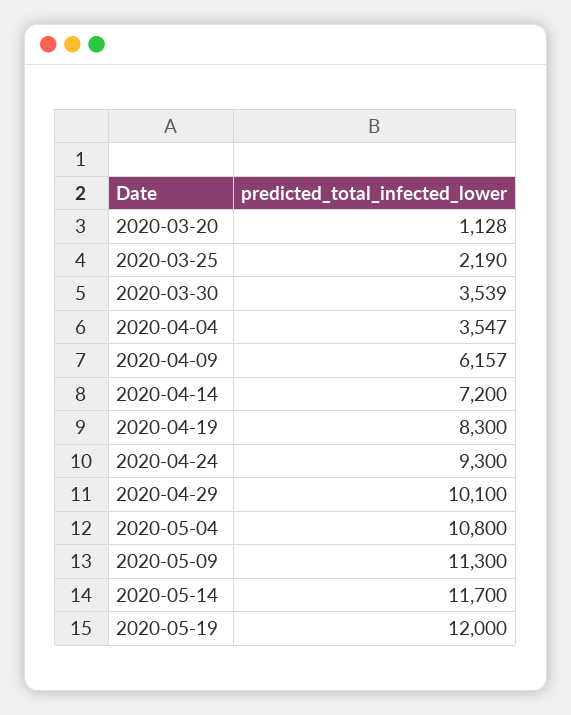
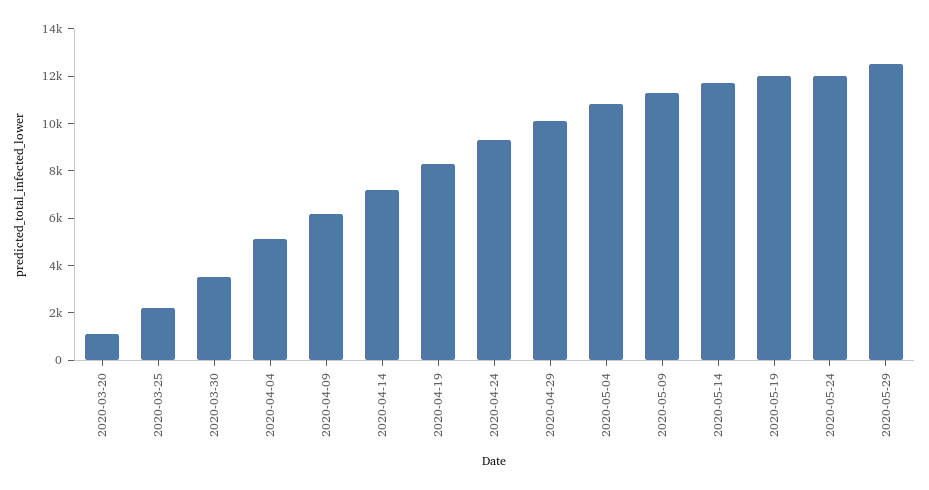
2020-04-04: 3547 -> 5000
2020-05-24: none -> 12000
2020-05-29: none -> 12500

